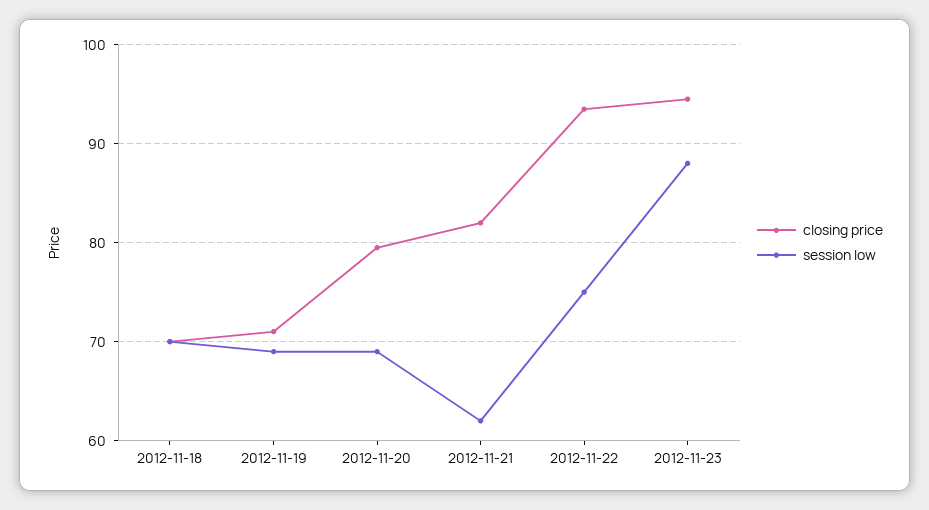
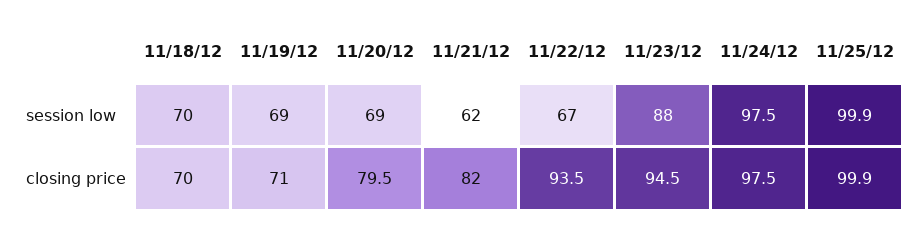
session low, 2012-11-22: 75 -> 67
session low, 11/24/12: none -> 97.5
session low, 11/25/12: none -> 99.9
closing price, 11/24/12: none -> 97.5
closing price, 11/25/12: none -> 99.9

